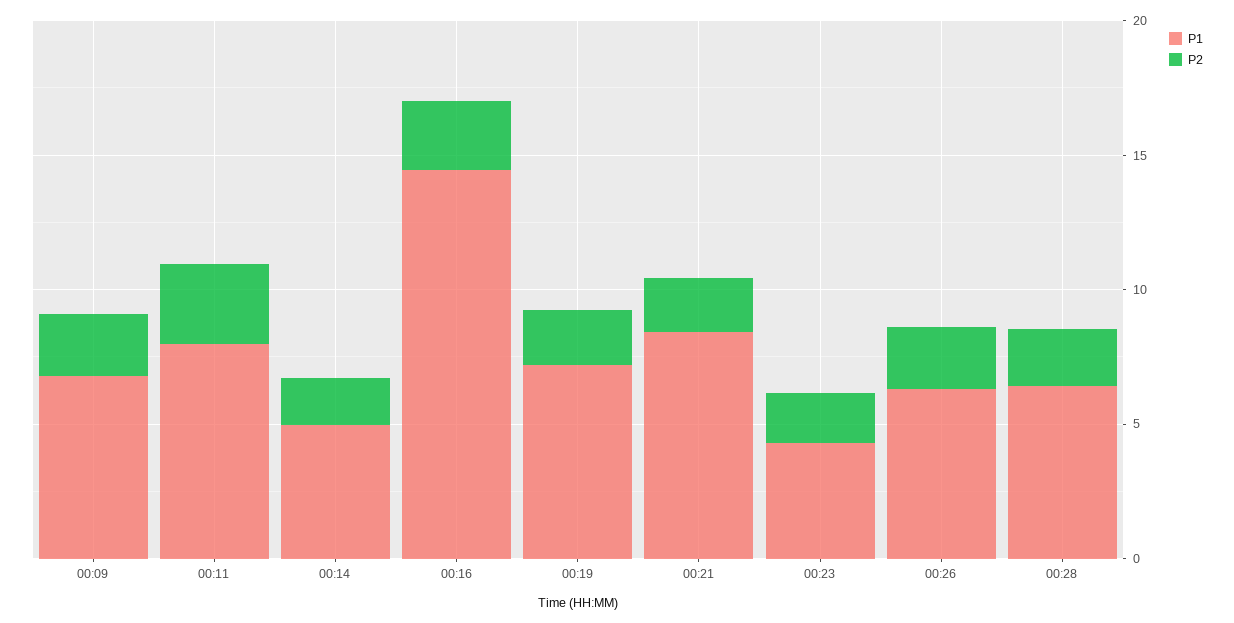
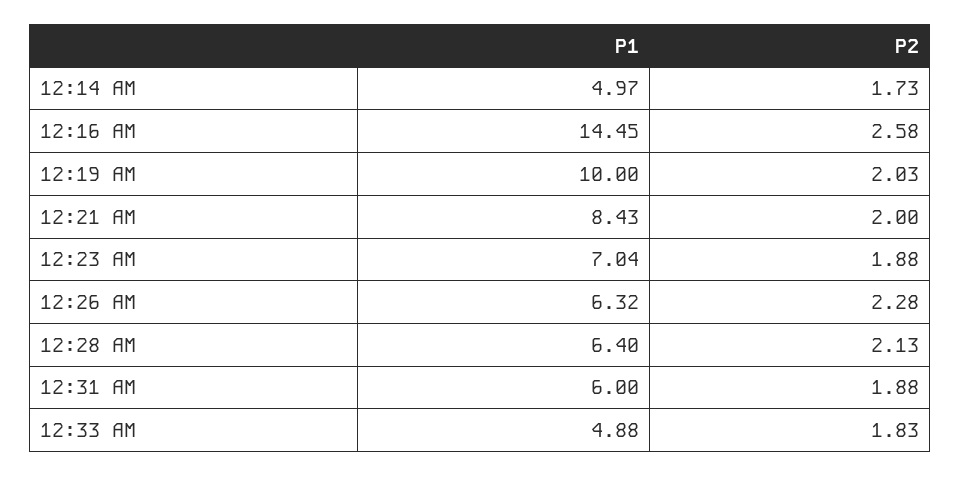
P1, 00:09: 7 -> none
P2, 00:09: 2 -> none
P1, 00:11: 8 -> none
P2, 00:11: 3 -> none
P1, 00:19: 7 -> 10
P1, 00:23: 4 -> 7.04
P1, 12:31 AM: none -> 6
P2, 12:31 AM: none -> 1.88
P1, 12:33 AM: none -> 4.88
P2, 12:33 AM: none -> 1.83

